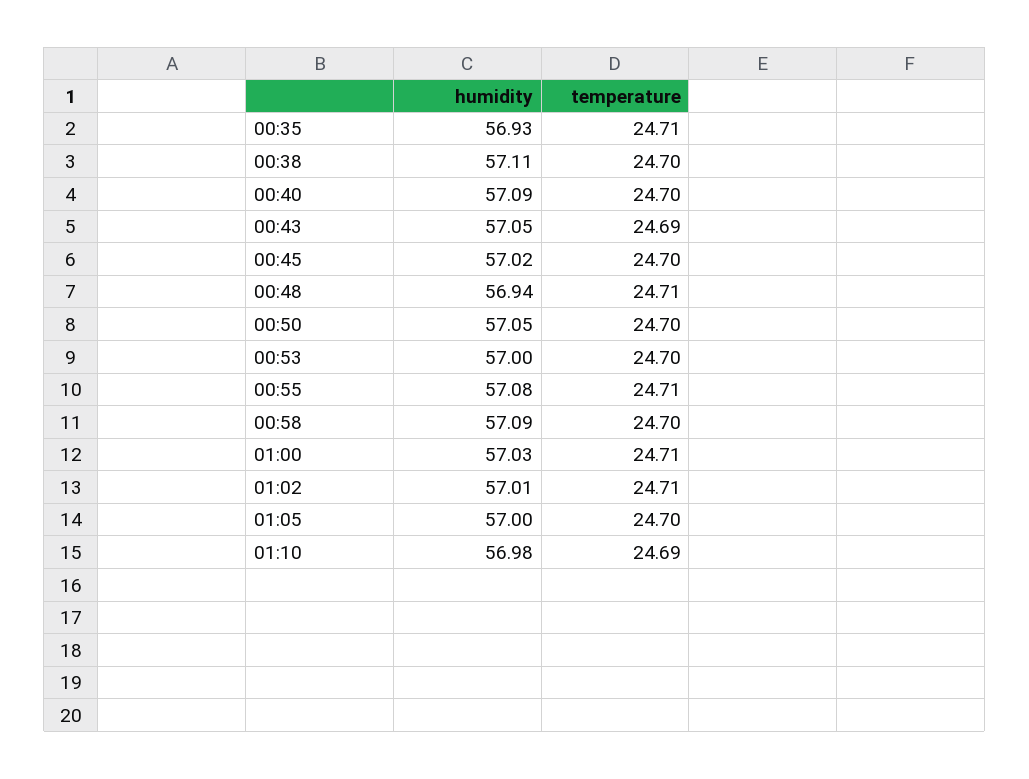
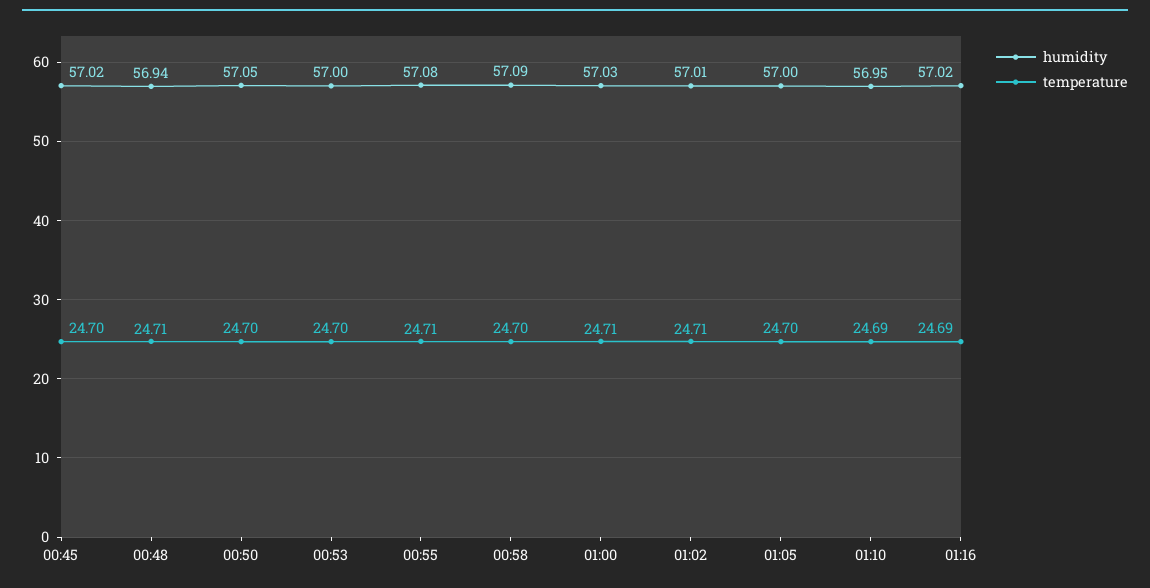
humidity, 00:35: 56.93 -> none
temperature, 00:35: 24.71 -> none
humidity, 00:38: 57.11 -> none
temperature, 00:38: 24.7 -> none
humidity, 00:40: 57.09 -> none
temperature, 00:40: 24.7 -> none
humidity, 00:43: 57.05 -> none
temperature, 00:43: 24.69 -> none
humidity, 01:10: 56.98 -> 56.95
humidity, 01:16: none -> 57.02
temperature, 01:16: none -> 24.69

